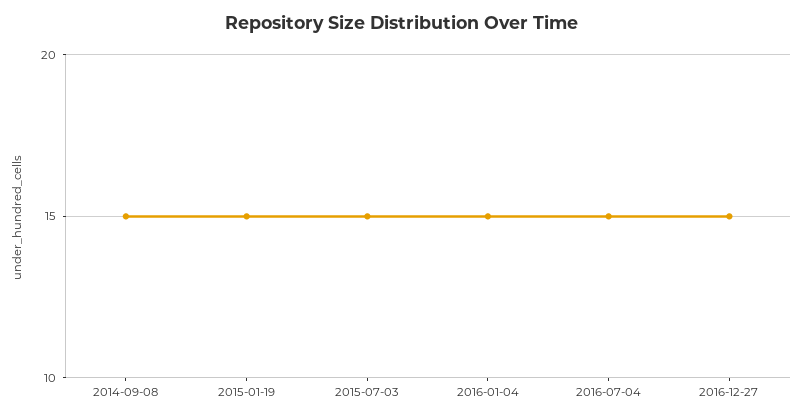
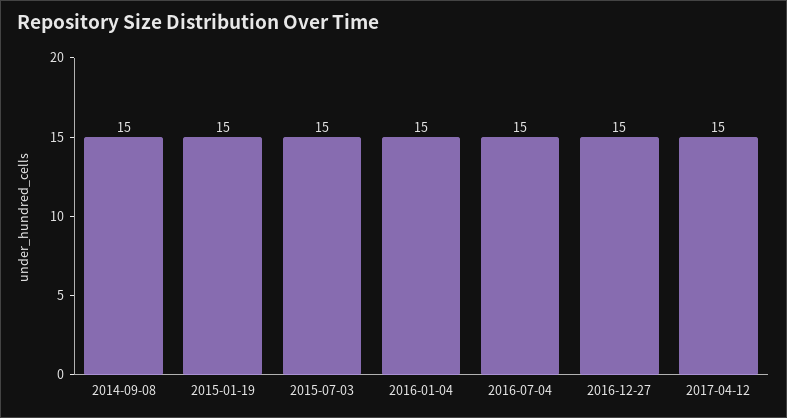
2017-04-12: none -> 15

